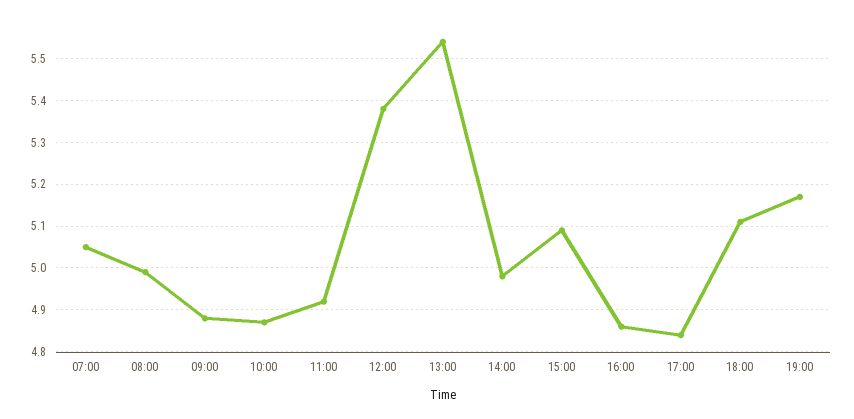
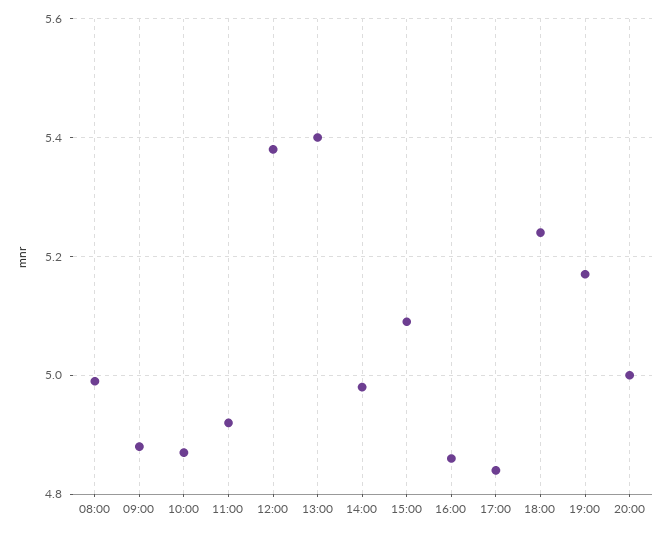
07:00: 5.05 -> none
13:00: 5.55 -> 5.4
18:00: 5.1 -> 5.25
20:00: none -> 5

